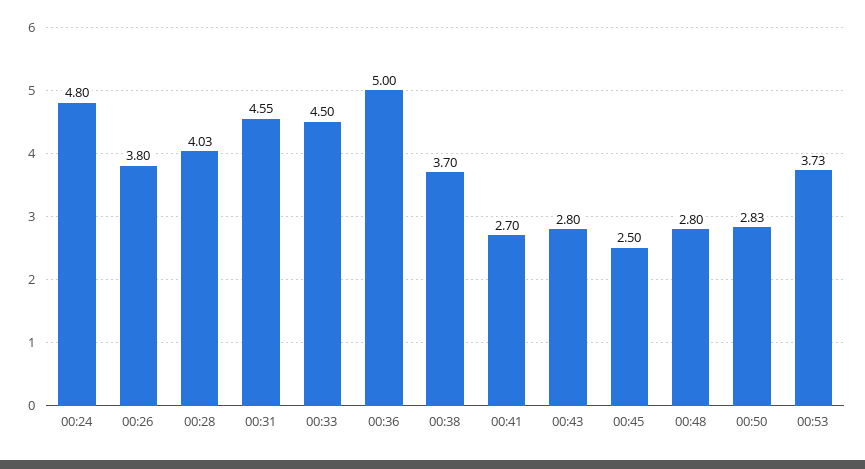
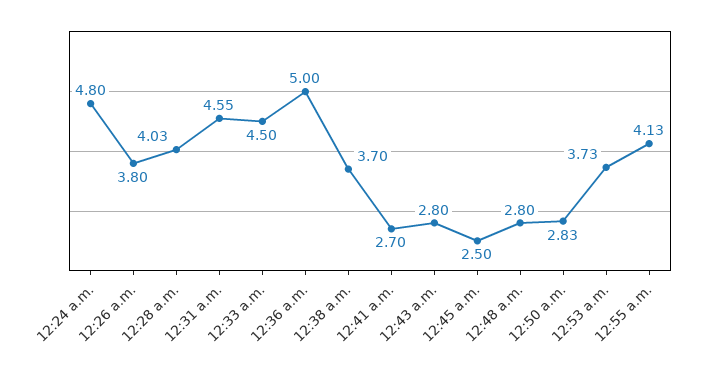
12:55 a.m.: none -> 4.13

